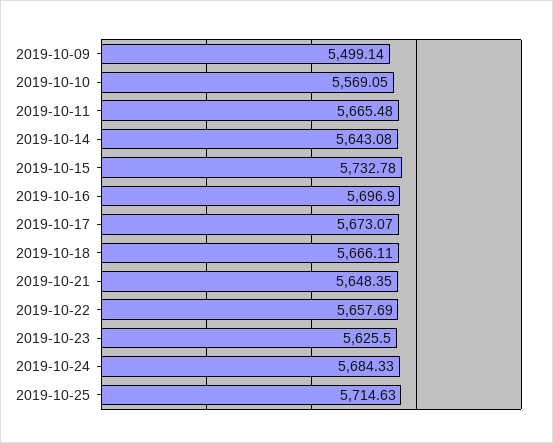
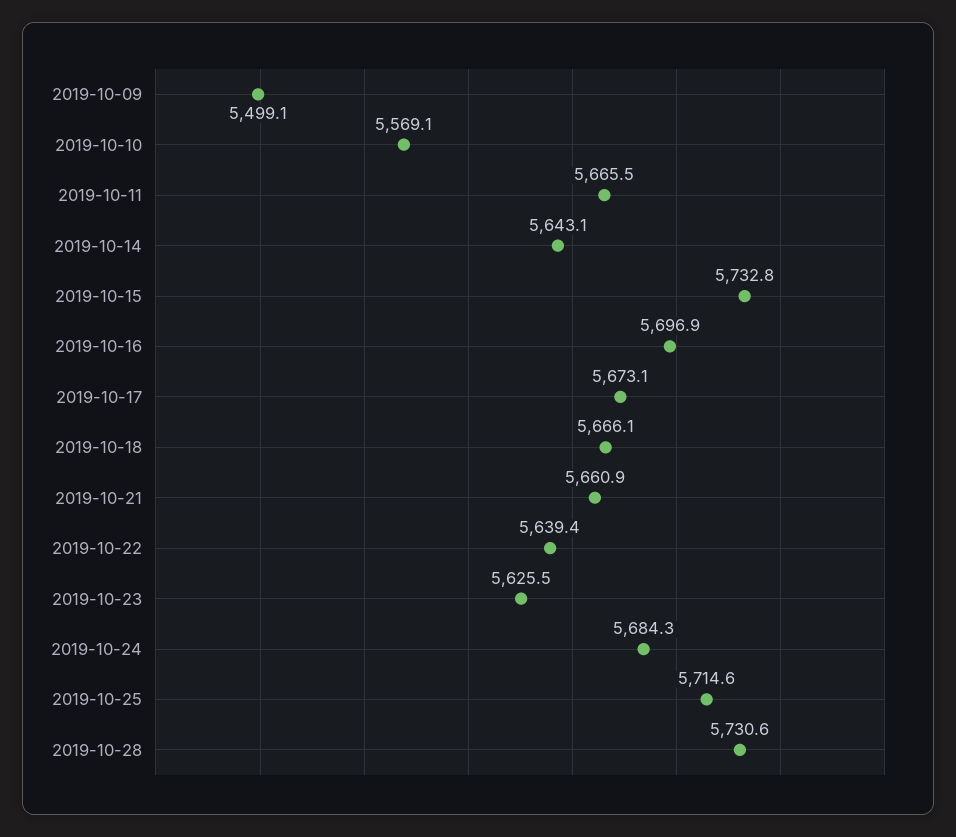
2019-10-21: 5648.35 -> 5660.9
2019-10-22: 5657.69 -> 5639.4
2019-10-28: none -> 5730.6

